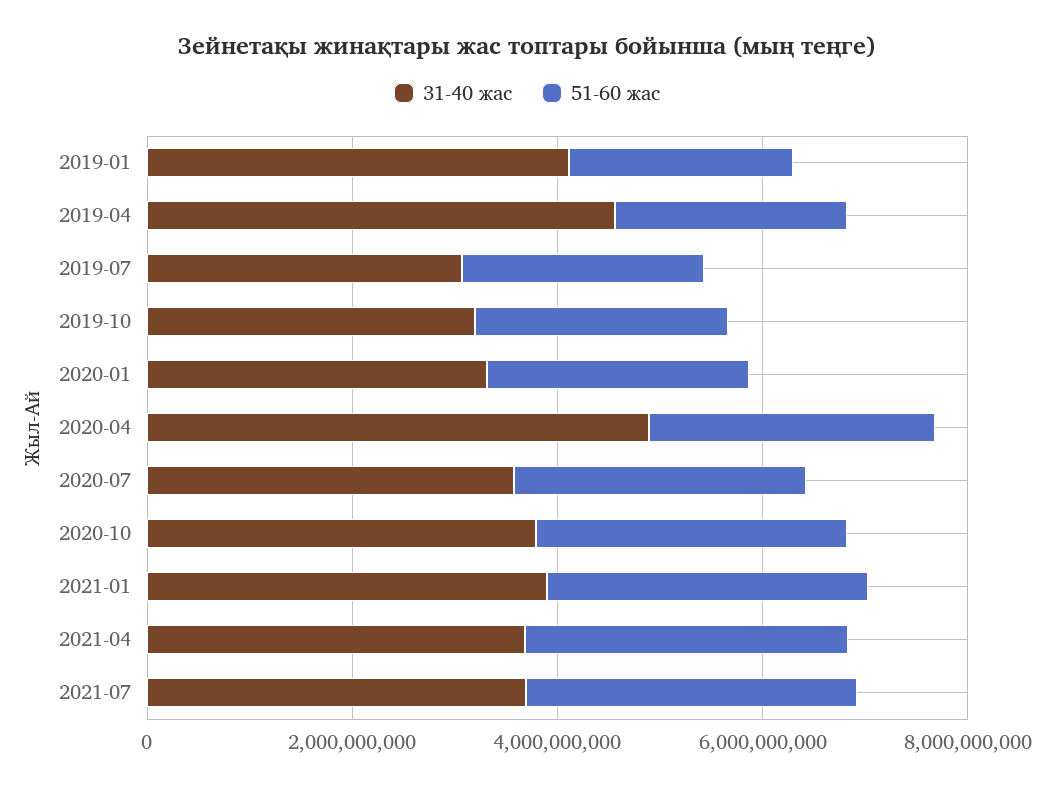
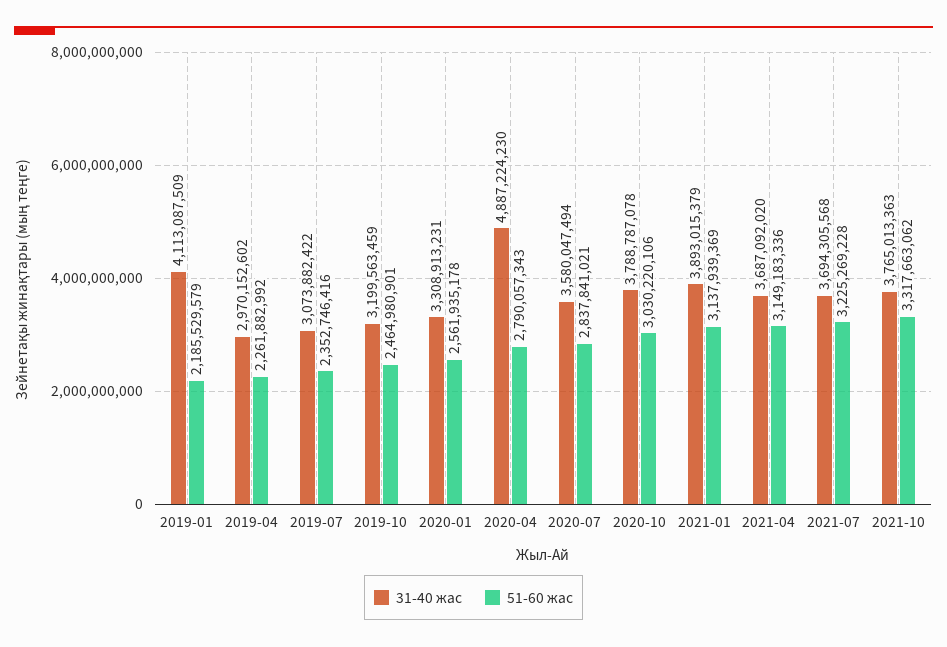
31-40 жас, 2019-04: 4500000000 -> 2970152602
31-40 жас, 2021-10: none -> 3765013363
51-60 жас, 2021-10: none -> 3317663062

